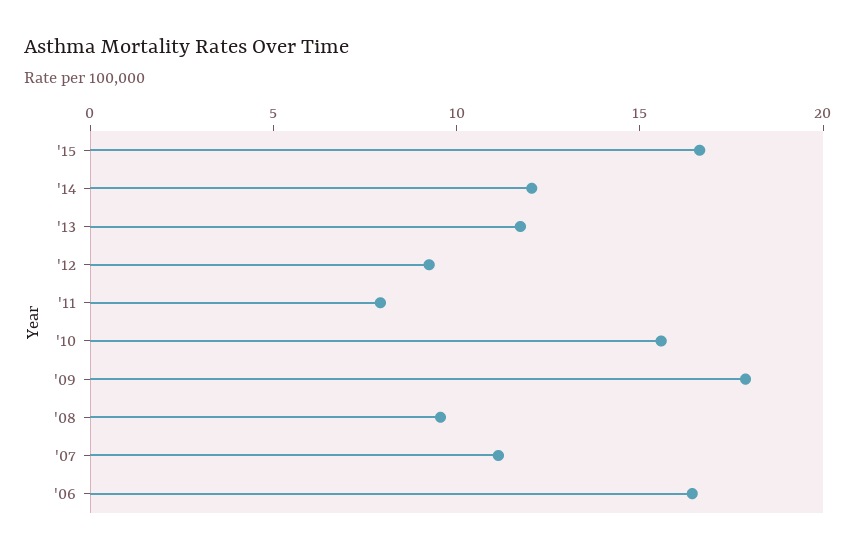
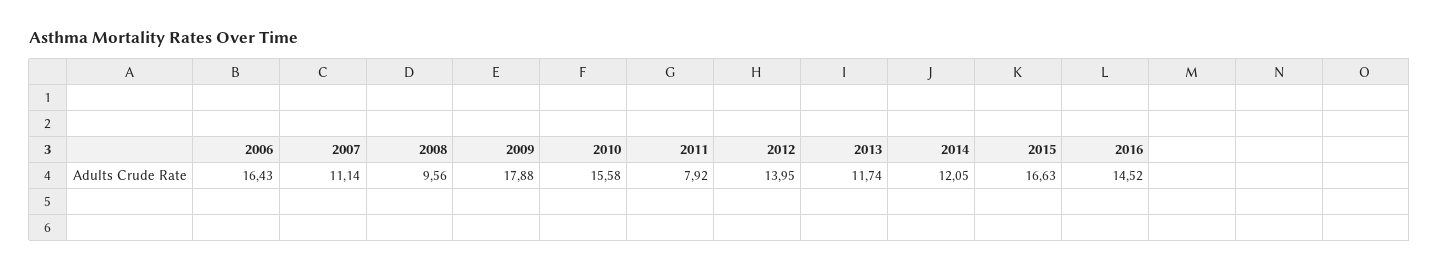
'12: 9 -> 13.95
2016: none -> 14.52

